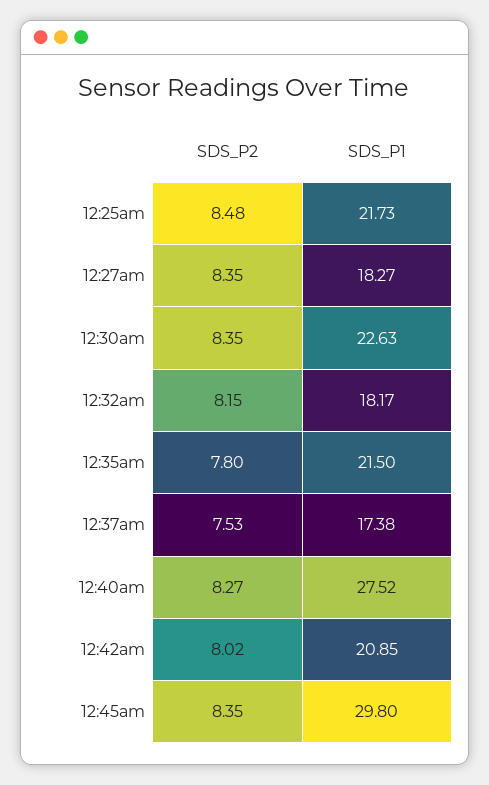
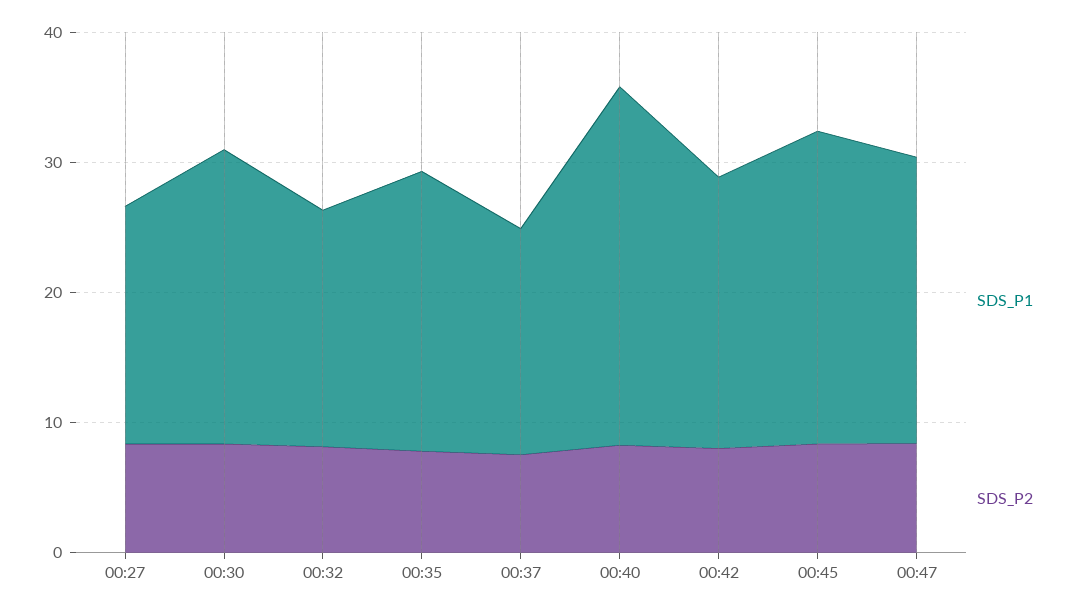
SDS_P2, 12:25am: 8.48 -> none
SDS_P1, 12:25am: 21.73 -> none
SDS_P1, 12:45am: 29.8 -> 24
SDS_P1, 00:47: none -> 22
SDS_P2, 00:47: none -> 8

